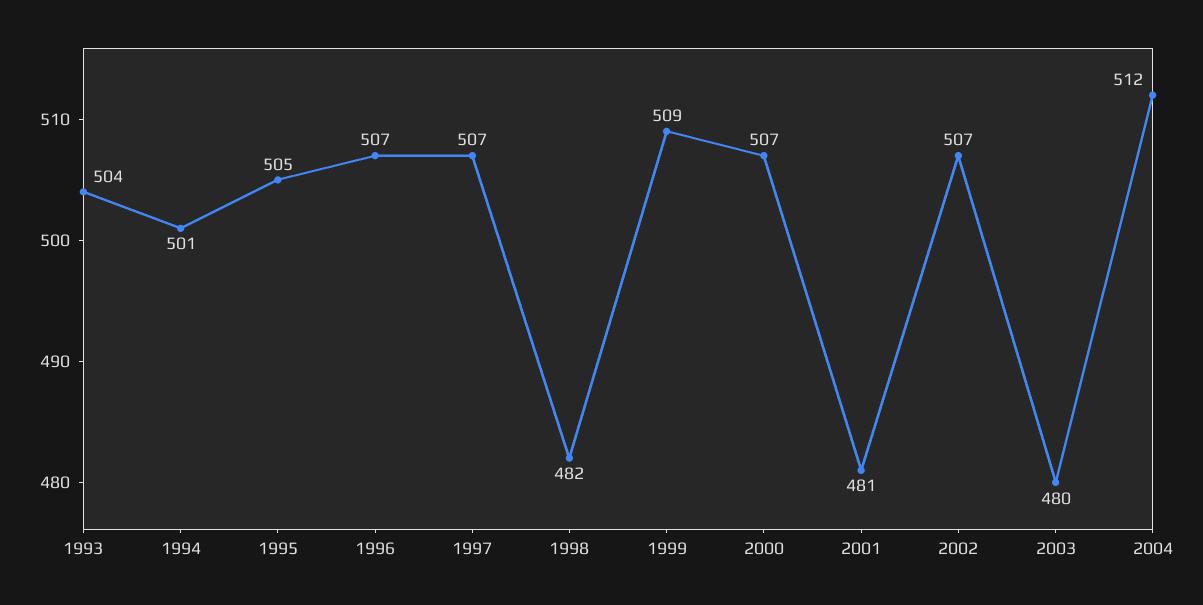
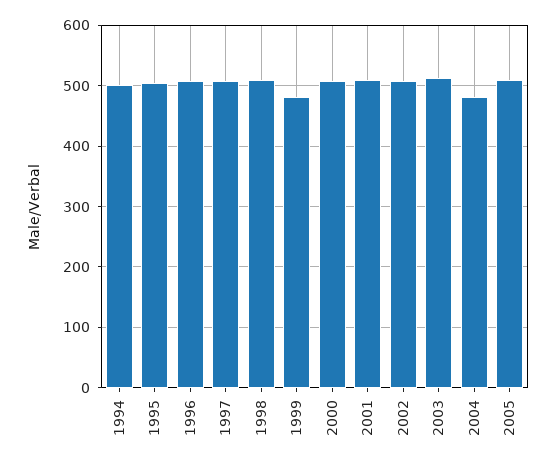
1993: 504 -> none
1998: 482 -> 510
1999: 509 -> 480
2001: 481 -> 510
2003: 480 -> 510
2004: 512 -> 480
2005: none -> 510

